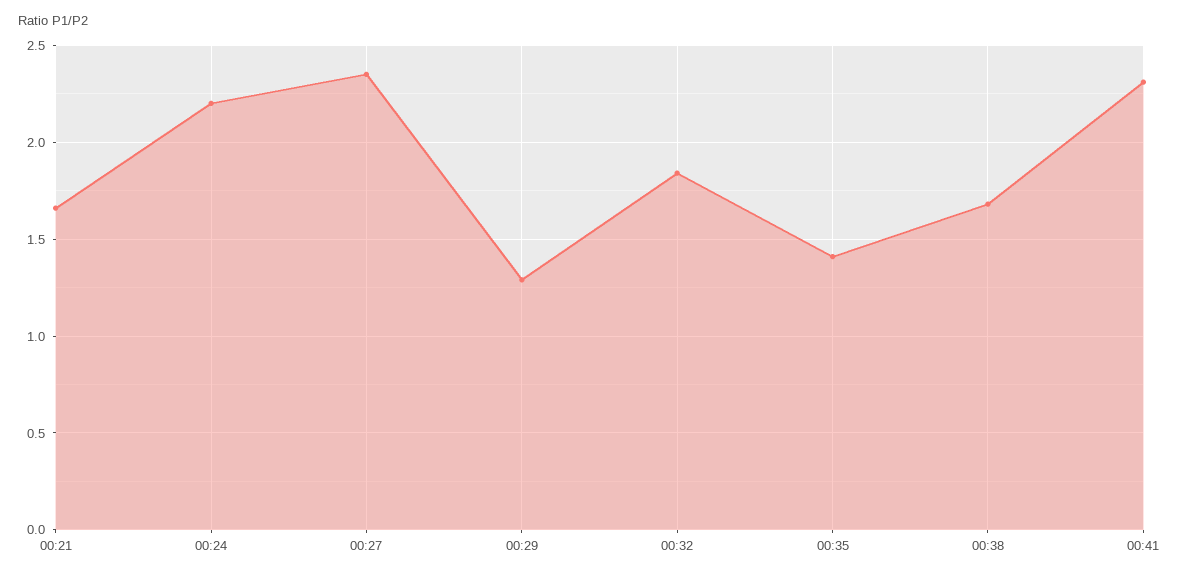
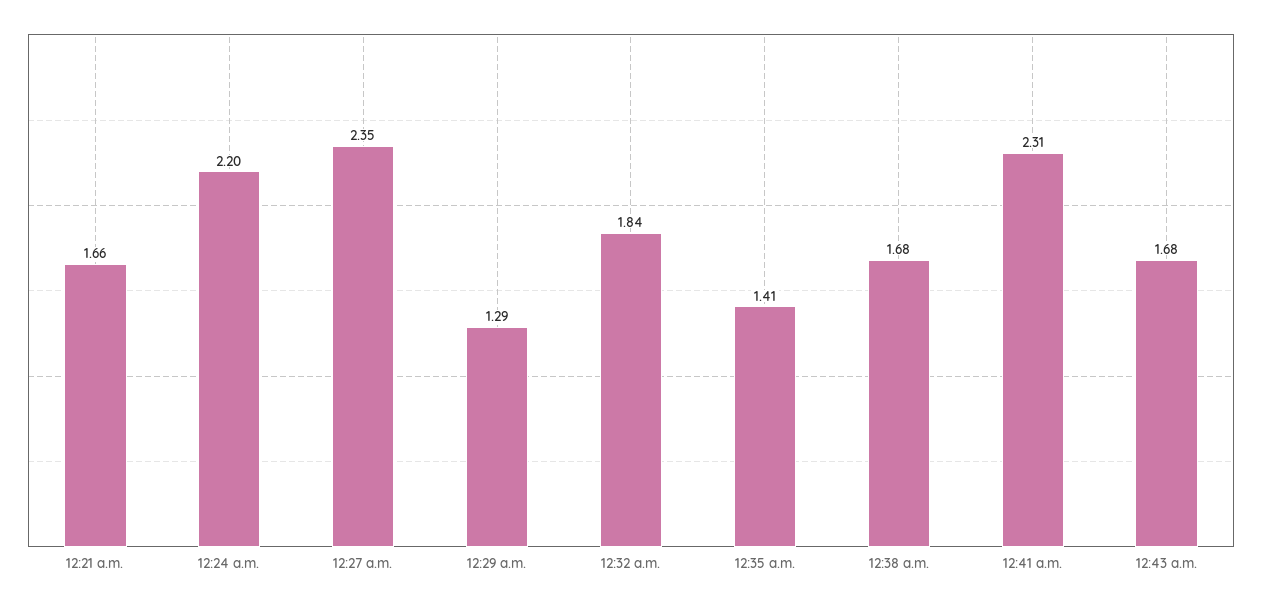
12:43 a.m.: none -> 1.68

